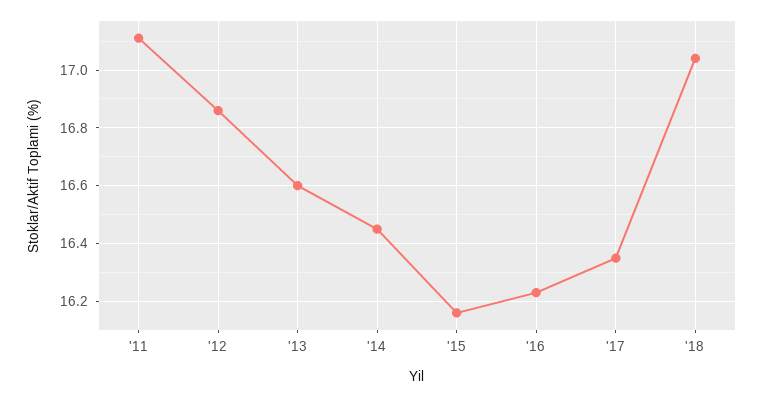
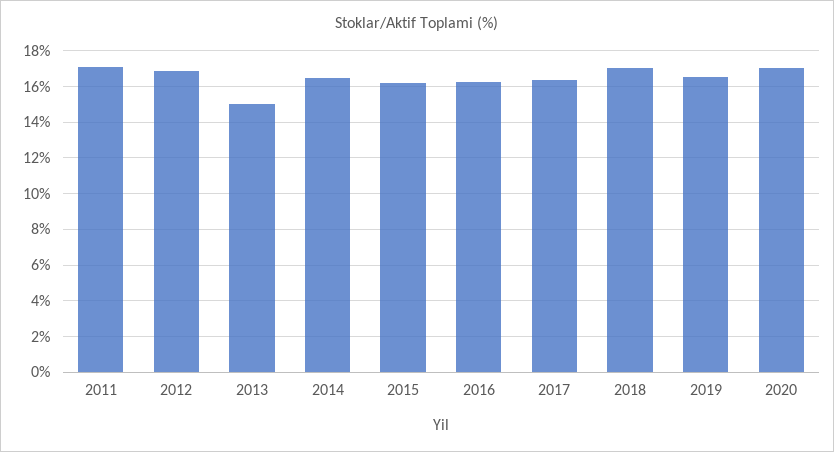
'13: 16.6 -> 15
2019: none -> 16.5
2020: none -> 17

